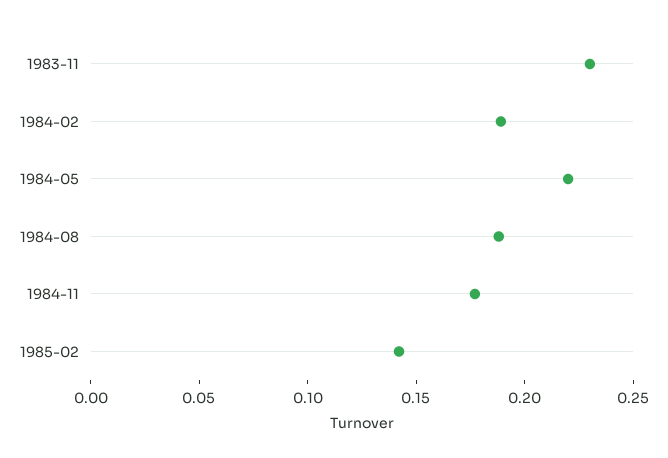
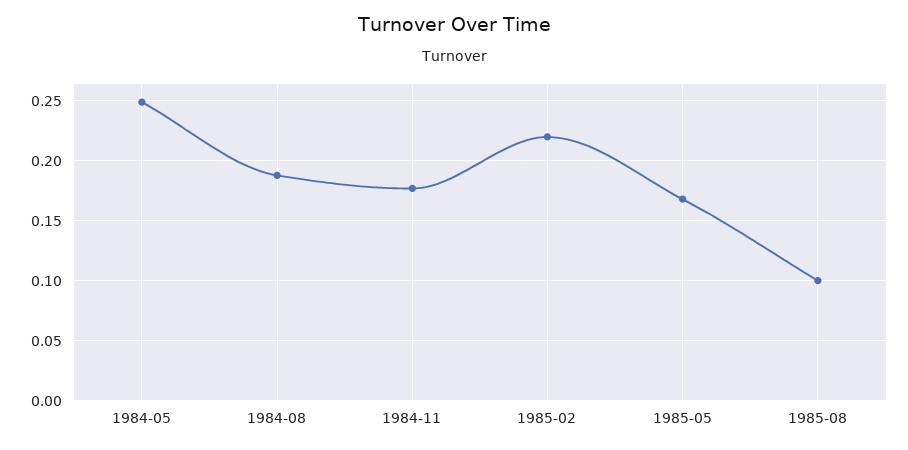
1983-11: 0.23 -> none
1984-02: 0.19 -> none
1984-05: 0.22 -> 0.25
1985-02: 0.14 -> 0.22
1985-05: none -> 0.17
1985-08: none -> 0.1

